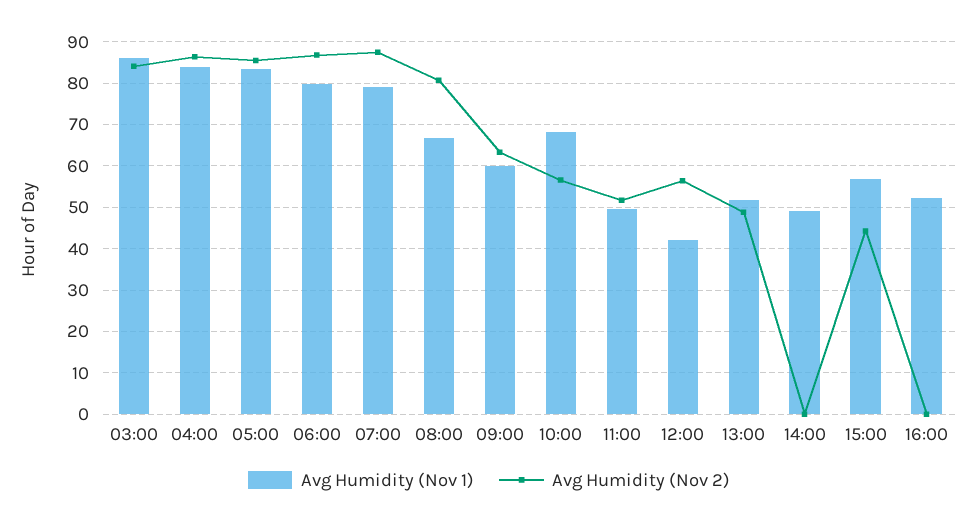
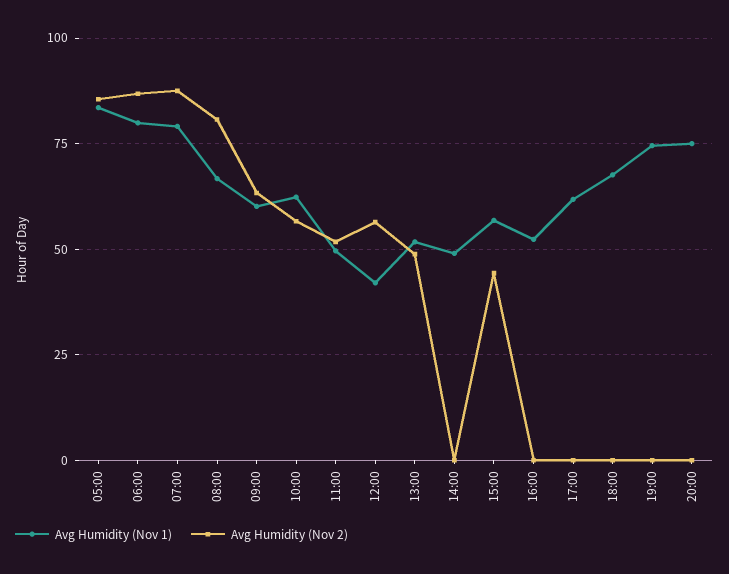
Avg Humidity (Nov 1), 03:00: 86 -> none
Avg Humidity (Nov 2), 03:00: 84 -> none
Avg Humidity (Nov 1), 04:00: 84 -> none
Avg Humidity (Nov 2), 04:00: 86 -> none
Avg Humidity (Nov 1), 10:00: 68 -> 62.5
Avg Humidity (Nov 1), 17:00: none -> 62.5
Avg Humidity (Nov 2), 17:00: none -> 0
Avg Humidity (Nov 1), 18:00: none -> 67.5
Avg Humidity (Nov 2), 18:00: none -> 0
Avg Humidity (Nov 1), 19:00: none -> 75
Avg Humidity (Nov 2), 19:00: none -> 0
Avg Humidity (Nov 1), 20:00: none -> 75
Avg Humidity (Nov 2), 20:00: none -> 0

